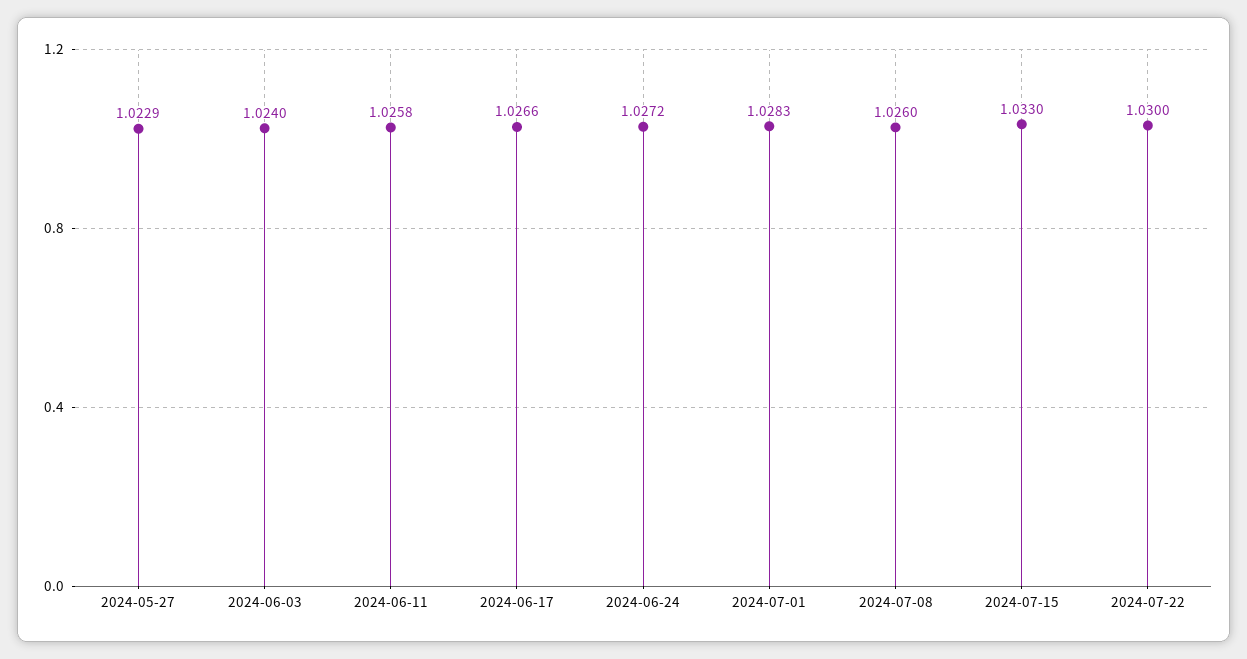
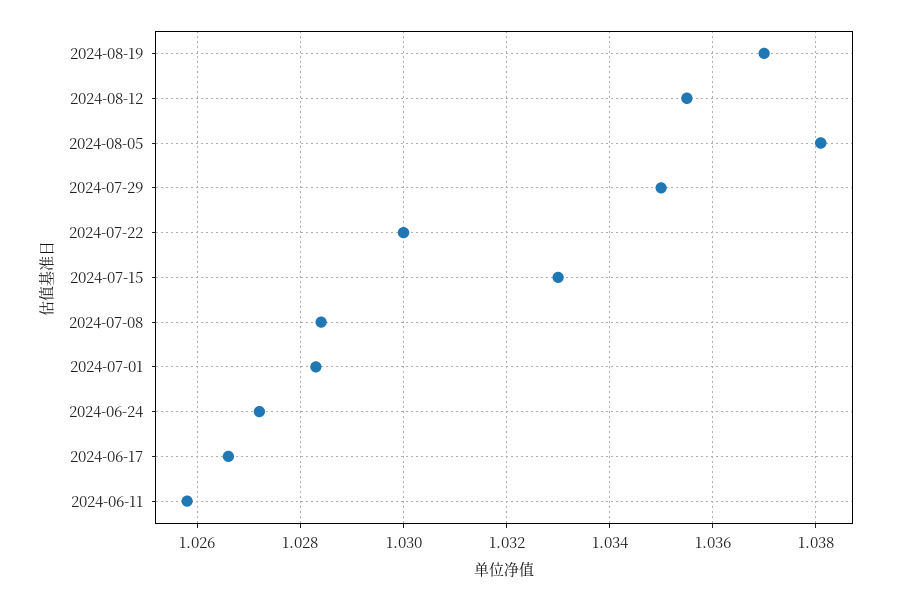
2024-05-27: 1.0229 -> none
2024-06-03: 1.024 -> none
2024-07-08: 1.026 -> 1.0285
2024-08-19: none -> 1.037
2024-08-12: none -> 1.0355
2024-08-05: none -> 1.038
2024-07-29: none -> 1.035

